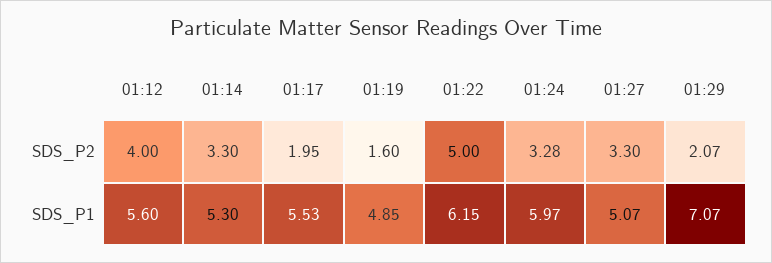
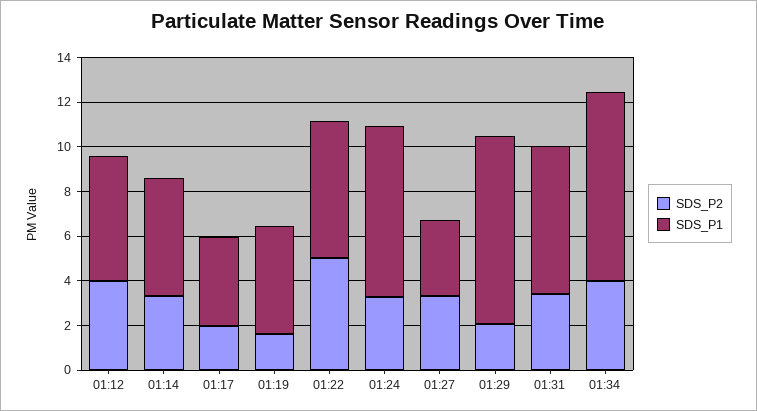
SDS_P1, 01:17: 5.53 -> 4
SDS_P1, 01:24: 5.97 -> 7.5
SDS_P1, 01:27: 5.07 -> 3.5
SDS_P1, 01:29: 7.07 -> 8.5
SDS_P2, 01:31: none -> 3.5
SDS_P1, 01:31: none -> 6.5
SDS_P2, 01:34: none -> 4
SDS_P1, 01:34: none -> 8.5

